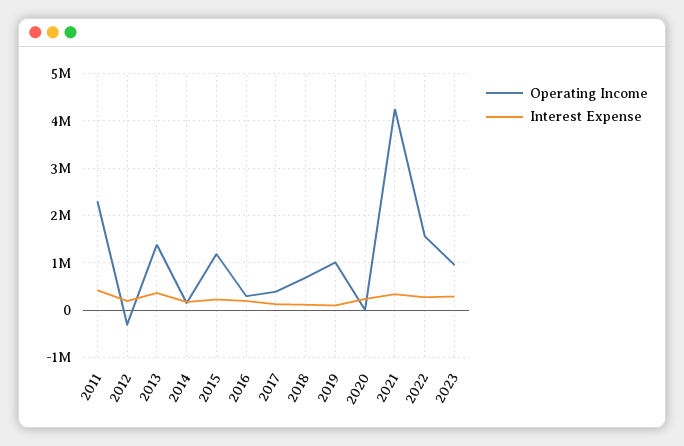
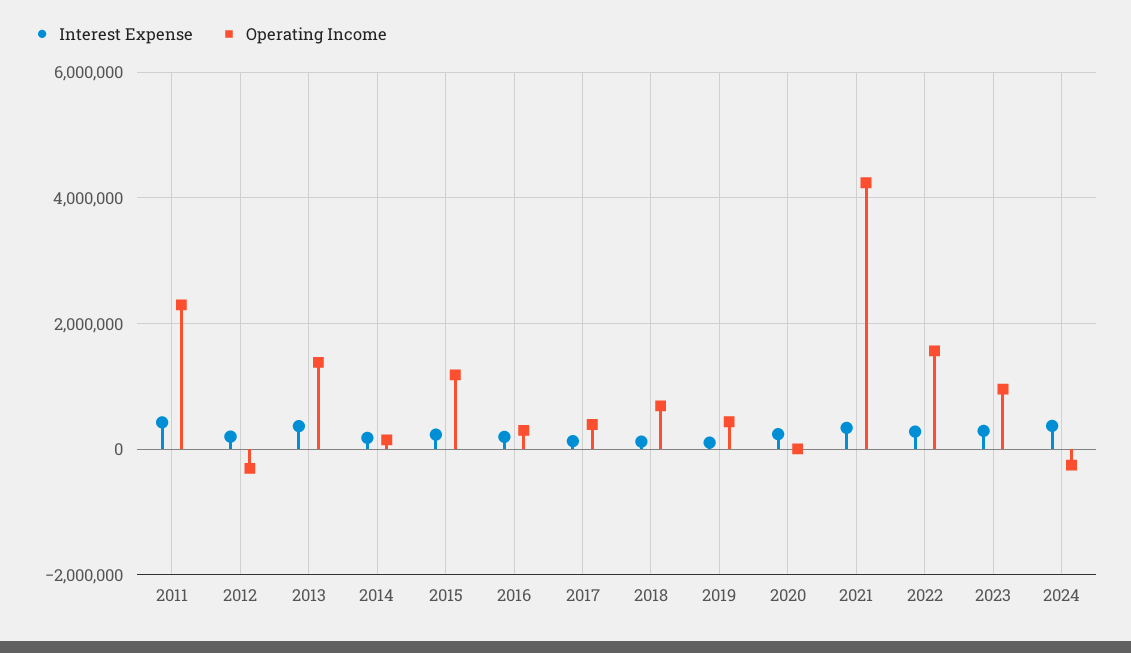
Operating Income, 2019: 1000000 -> 400000
Interest Expense, 2024: none -> 400000
Operating Income, 2024: none -> -200000

